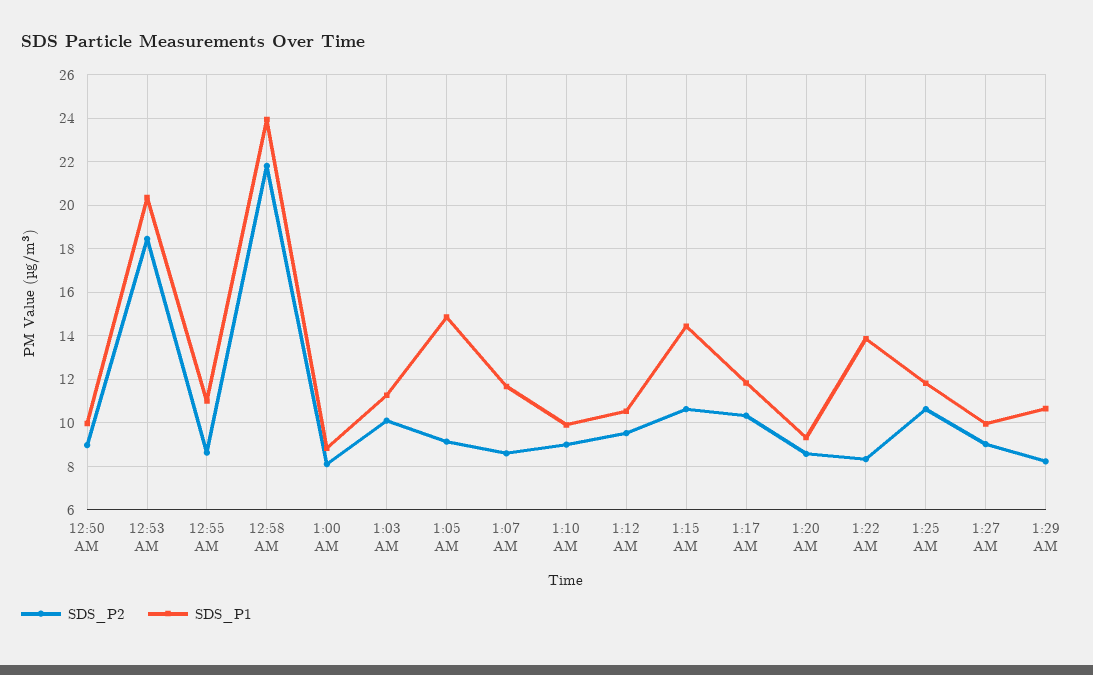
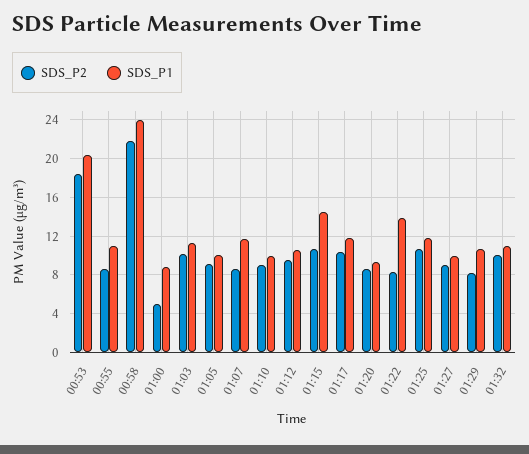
SDS_P2, 12:50 AM: 9 -> none
SDS_P1, 12:50 AM: 10 -> none
SDS_P2, 1:00 AM: 8 -> 5
SDS_P1, 1:05 AM: 15 -> 10
SDS_P2, 01:32: none -> 10
SDS_P1, 01:32: none -> 11

